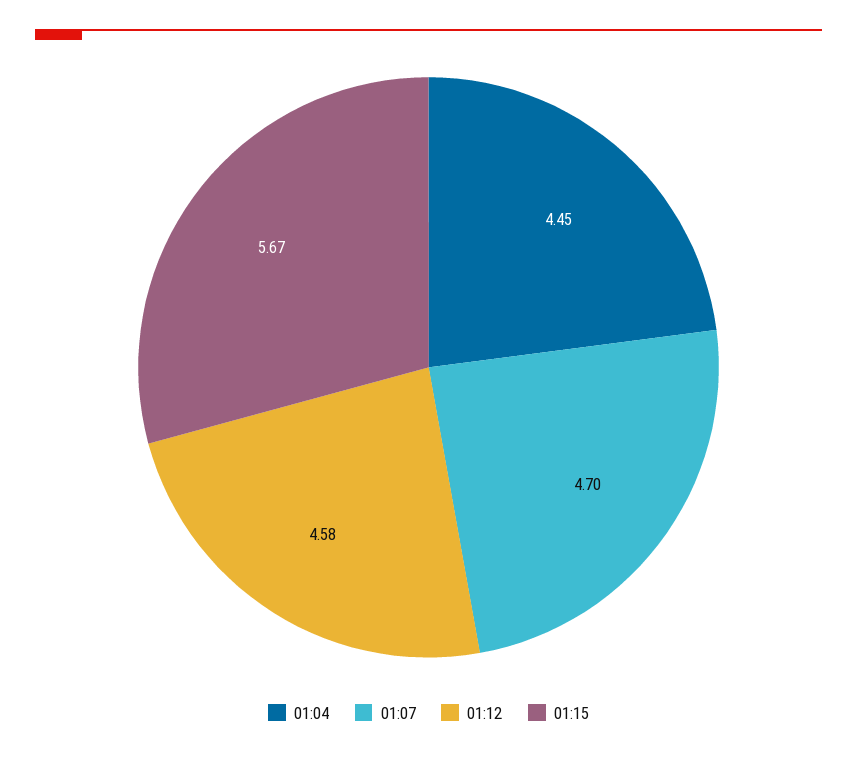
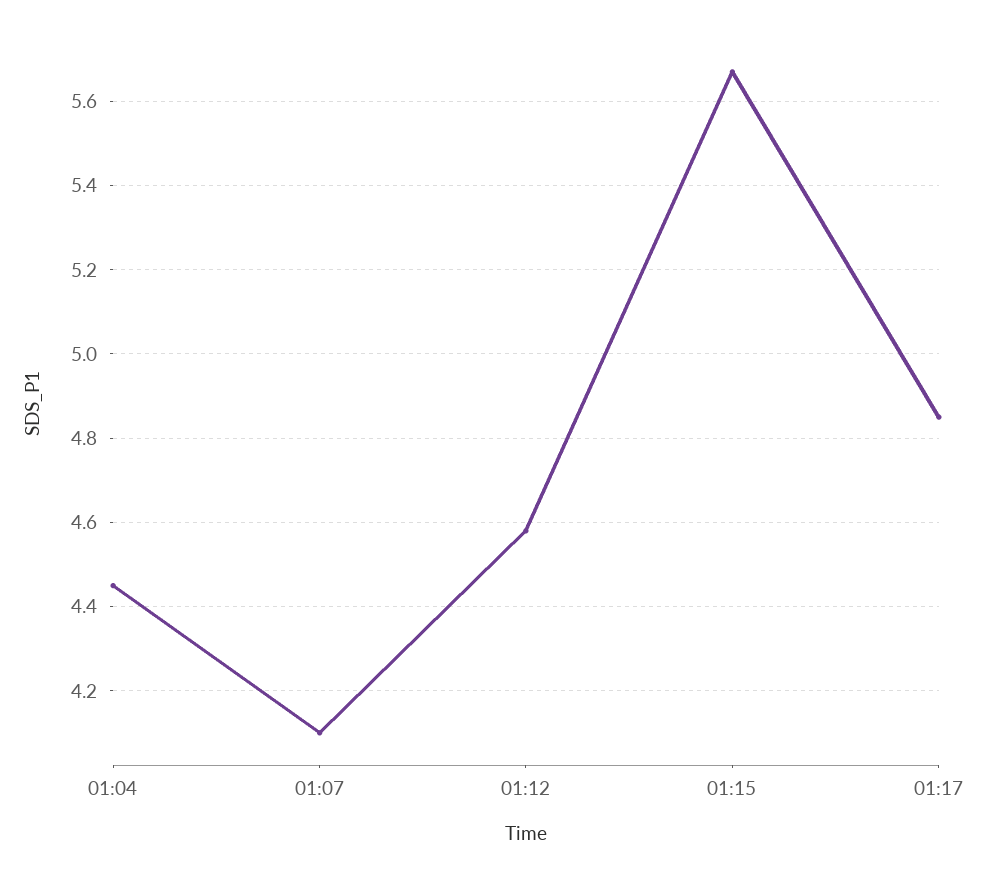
01:07: 4.7 -> 4.1
01:17: none -> 4.85

